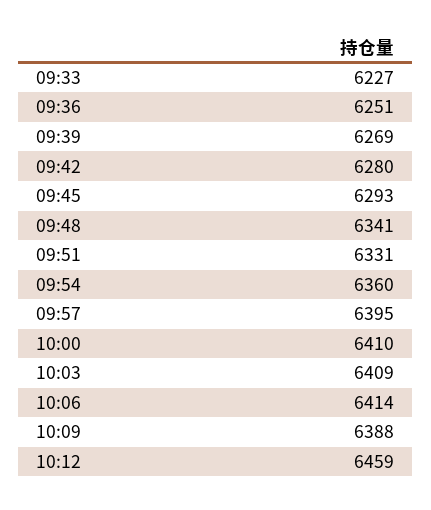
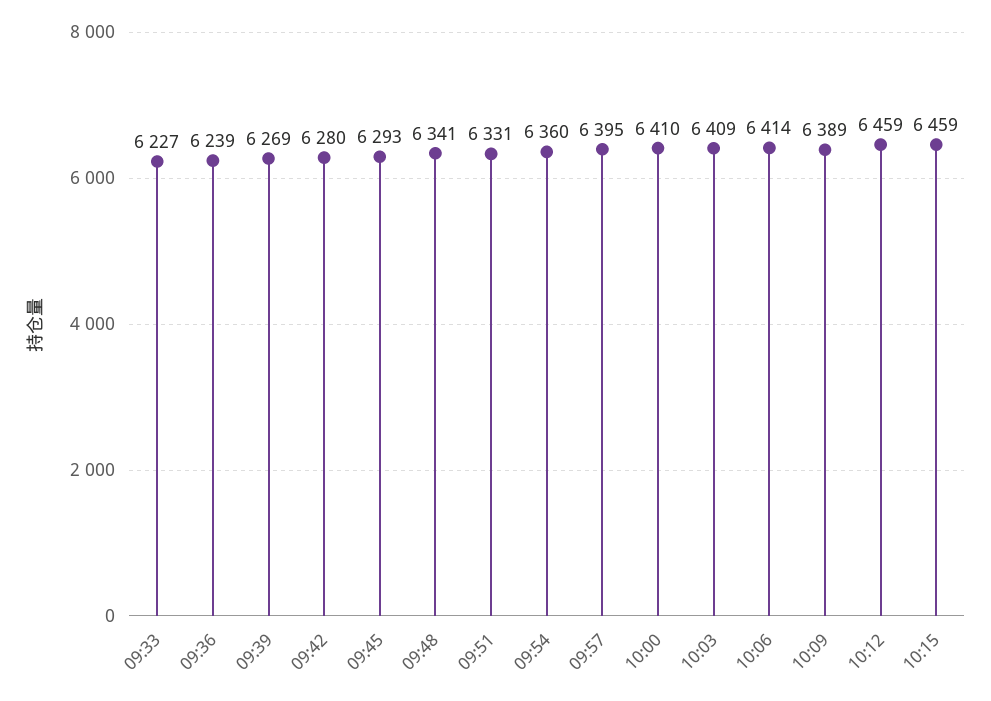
09:36: 6251 -> 6239
10:09: 6388 -> 6389
10:15: none -> 6459

